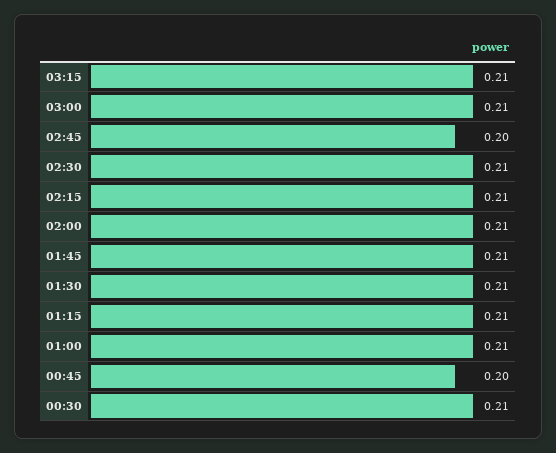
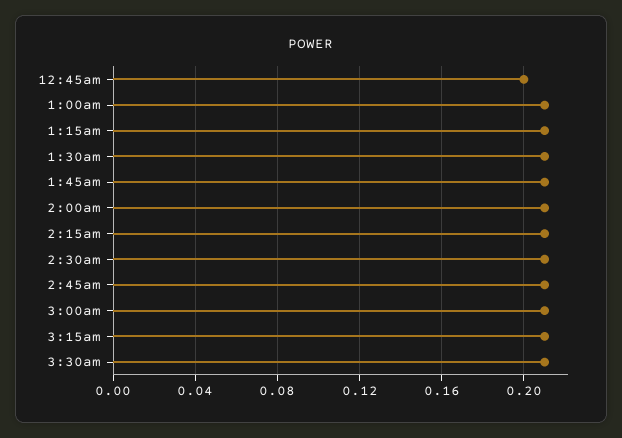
02:45: 0.2 -> 0.21
00:30: 0.21 -> none
3:30am: none -> 0.21

